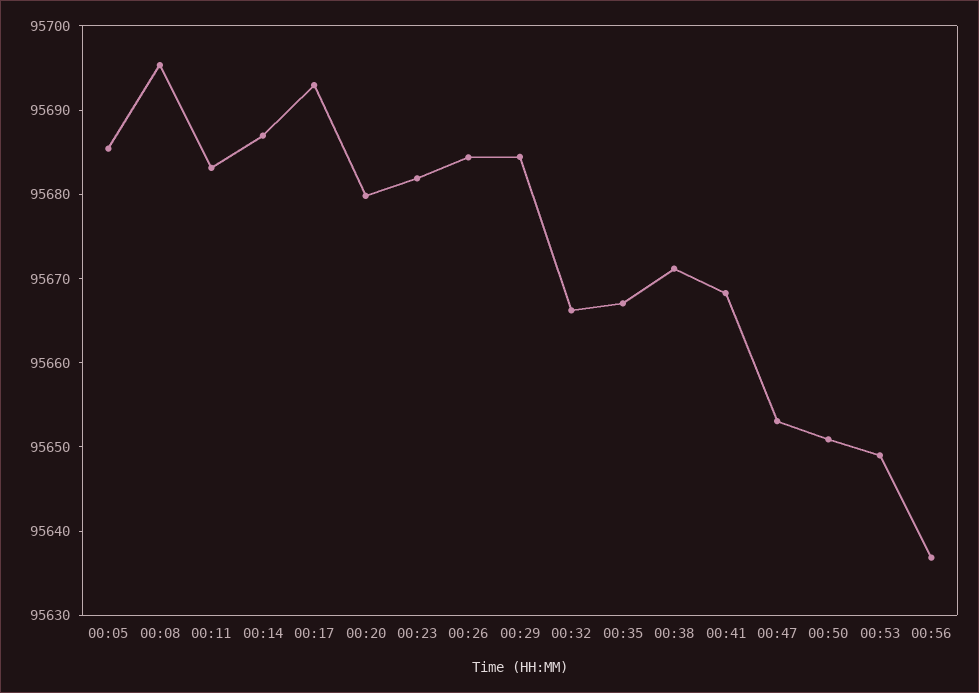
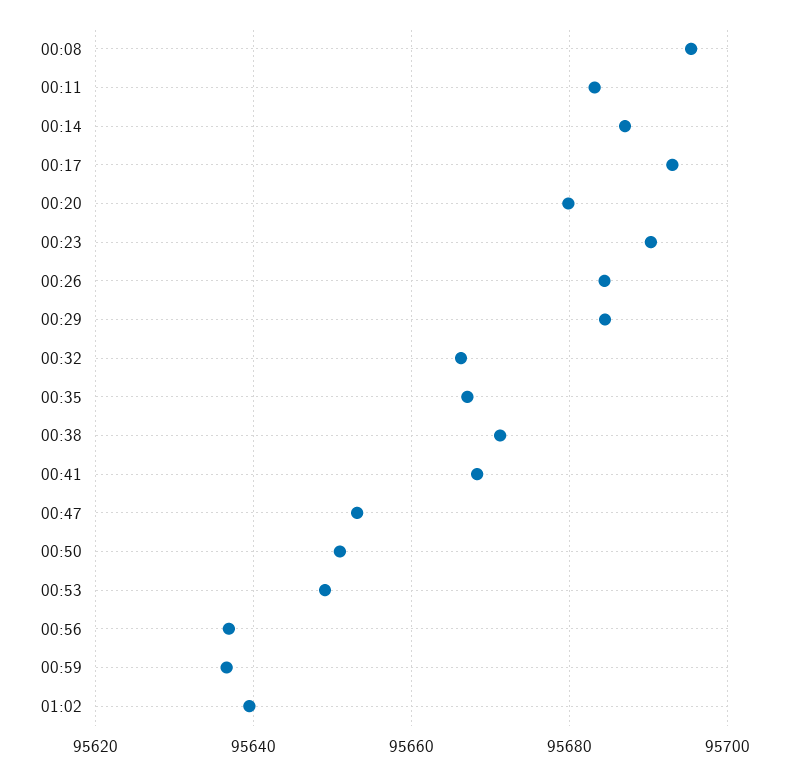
00:05: 95686 -> none
00:23: 95682 -> 95690
00:59: none -> 95636
01:02: none -> 95640

